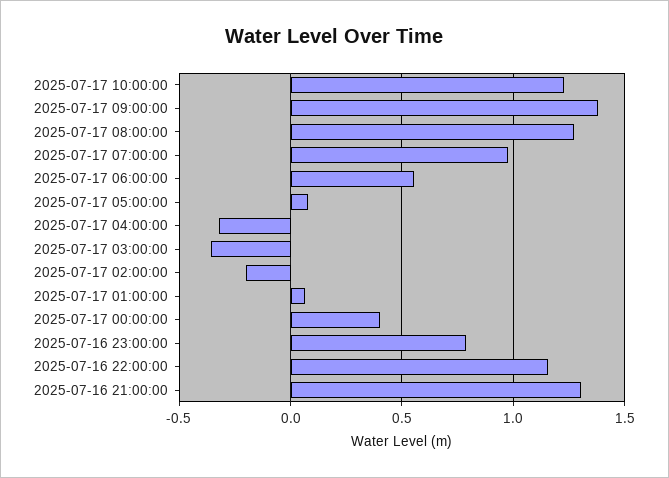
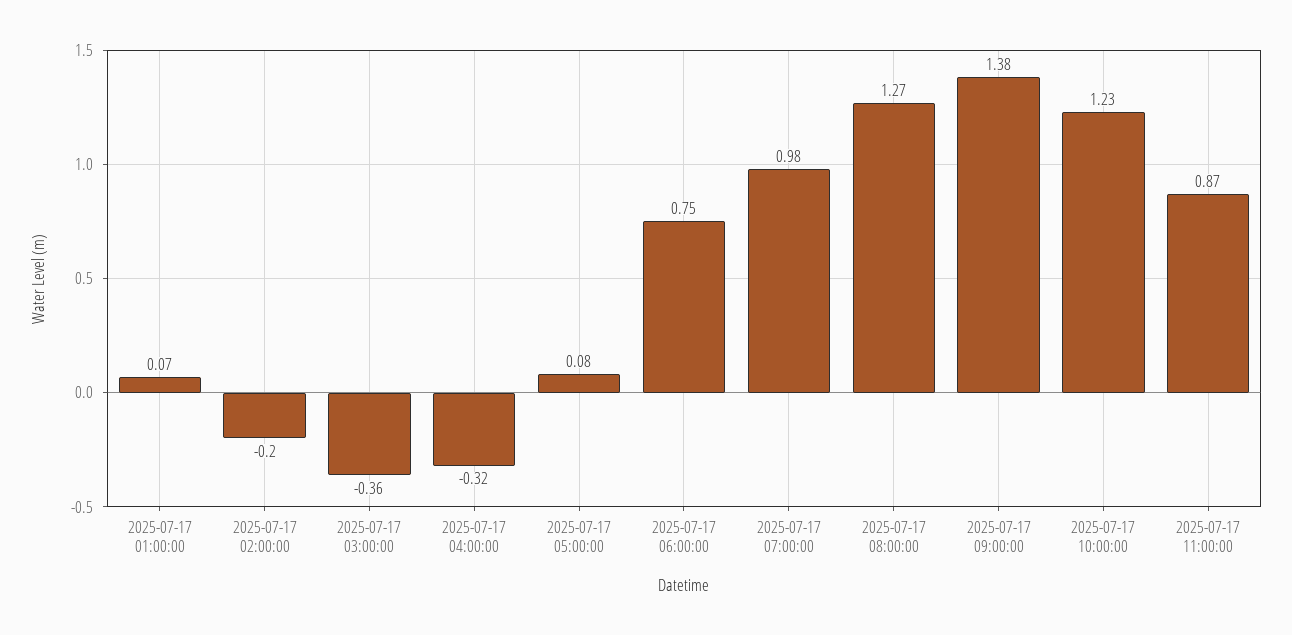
2025-07-17 06:00:00: 0.55 -> 0.75
2025-07-17 00:00:00: 0.4 -> none
2025-07-16 23:00:00: 0.8 -> none
2025-07-16 22:00:00: 1.15 -> none
2025-07-16 21:00:00: 1.3 -> none
2025-07-17 11:00:00: none -> 0.87

